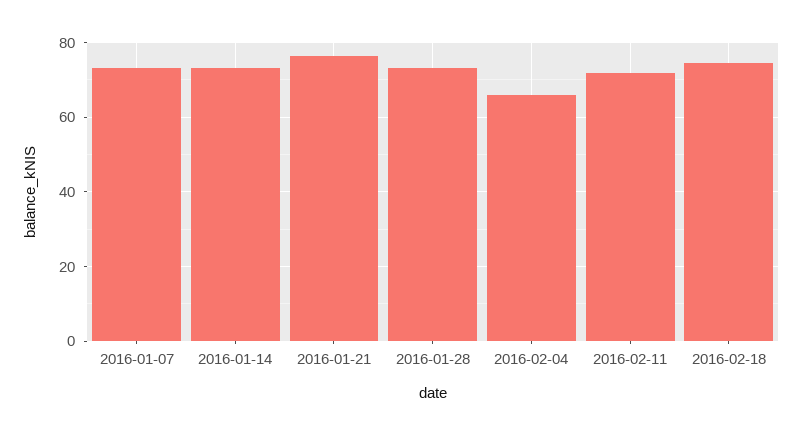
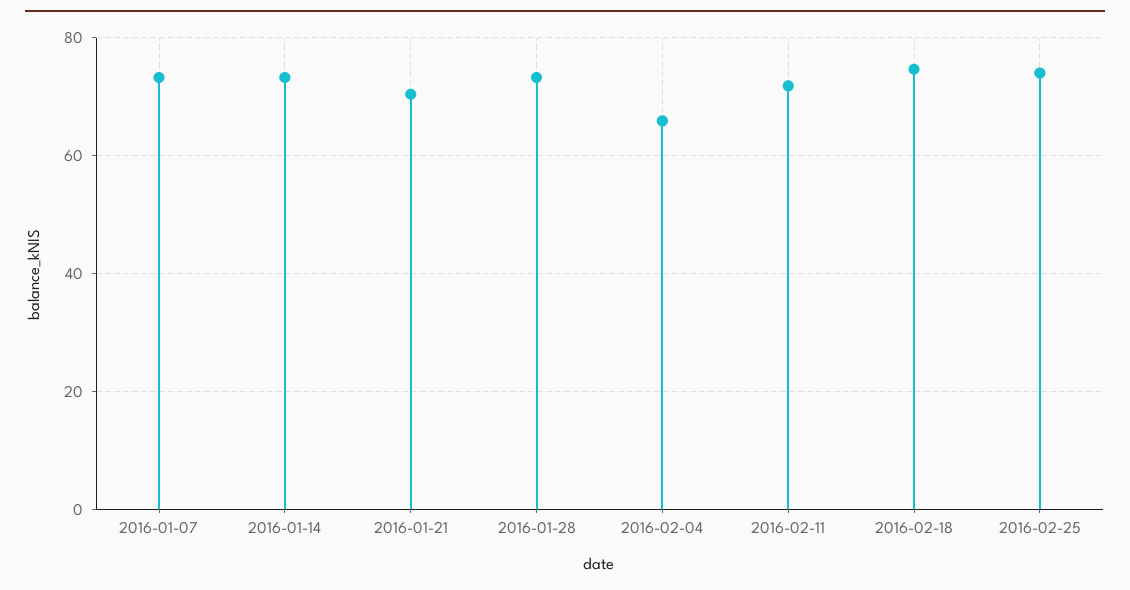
2016-01-21: 76 -> 70
2016-02-25: none -> 74

